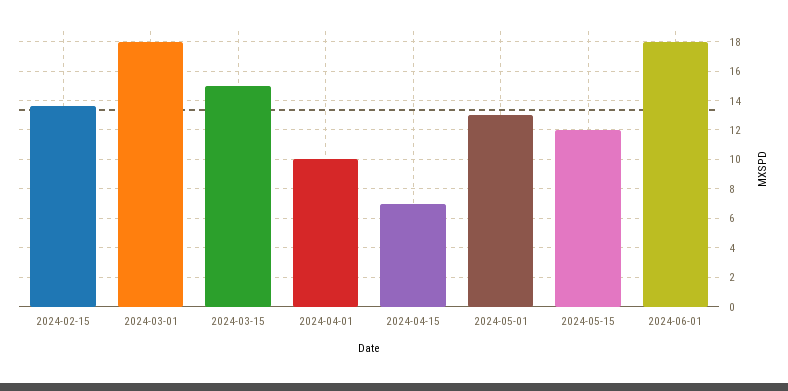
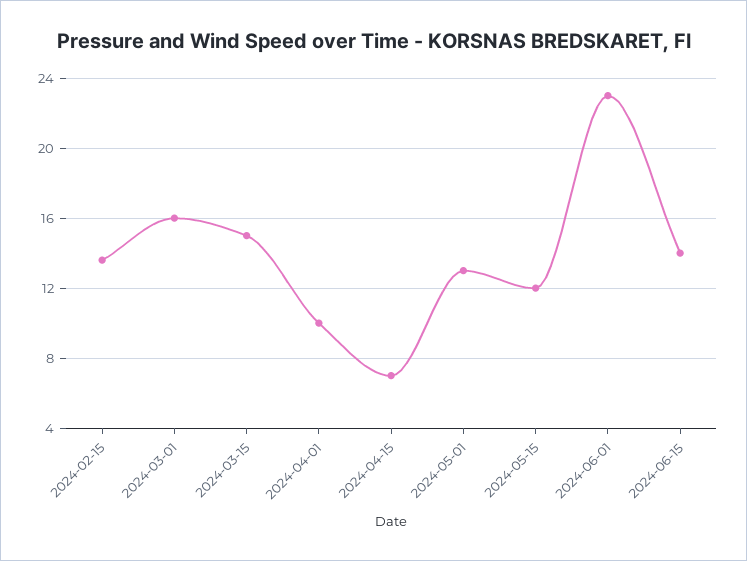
2024-03-01: 18 -> 16
2024-06-01: 18 -> 23
2024-06-15: none -> 14

